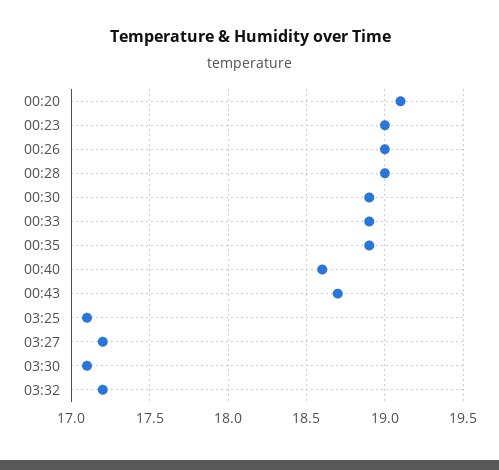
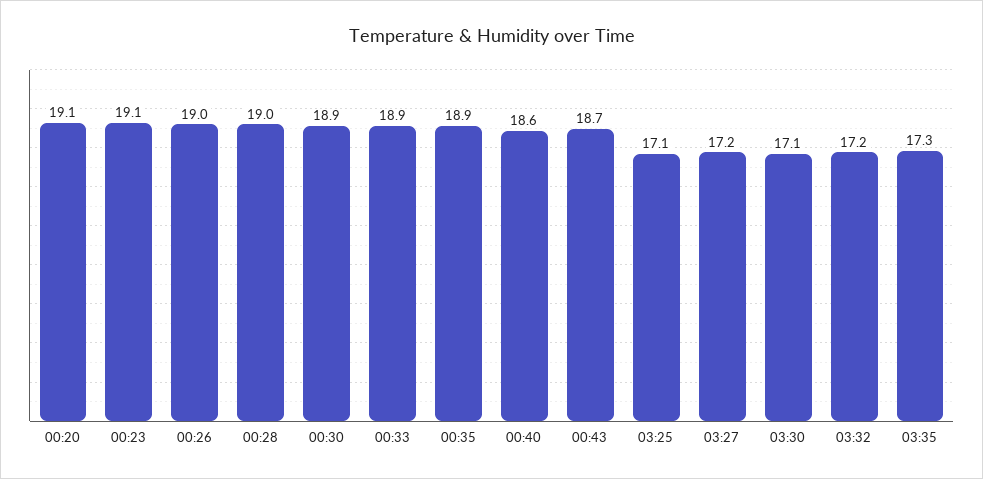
00:23: 19 -> 19.1
03:35: none -> 17.3

